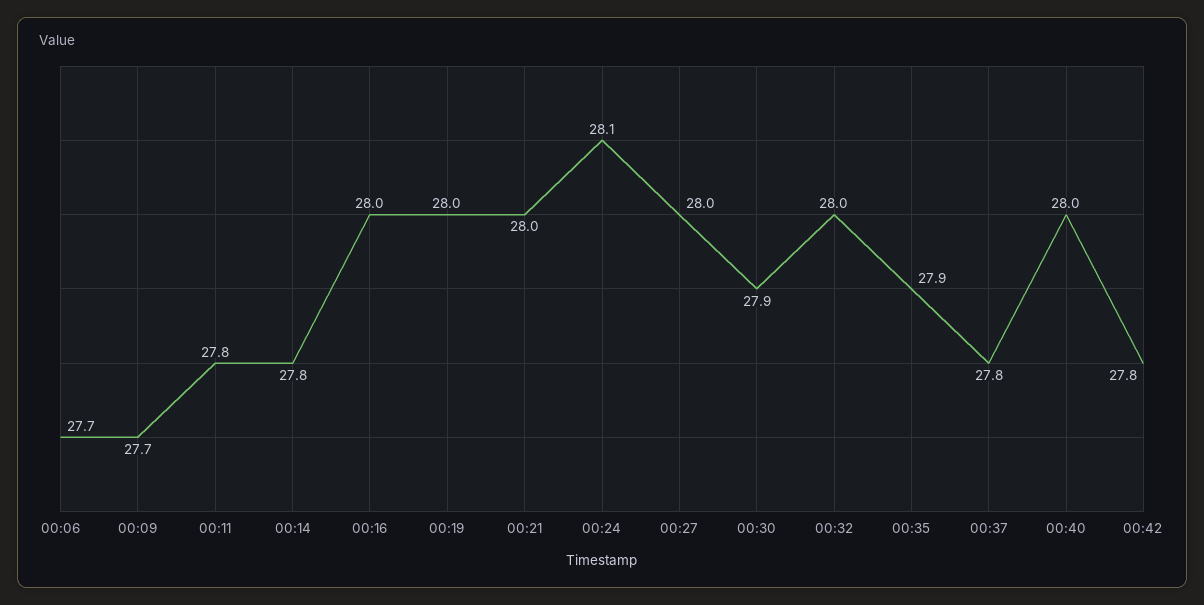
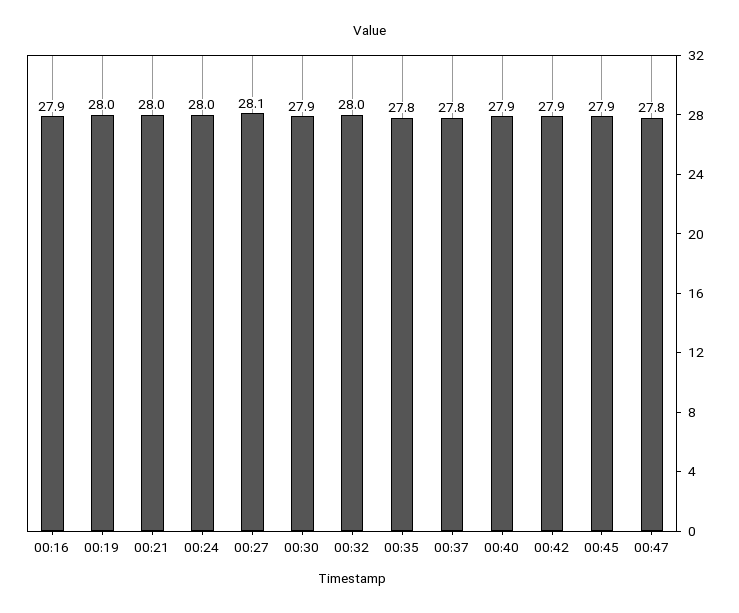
00:06: 27.7 -> none
00:09: 27.7 -> none
00:11: 27.8 -> none
00:14: 27.8 -> none
00:16: 28 -> 27.9
00:24: 28.1 -> 28
00:27: 28 -> 28.1
00:35: 27.9 -> 27.8
00:40: 28 -> 27.9
00:42: 27.8 -> 27.9
00:45: none -> 27.9
00:47: none -> 27.8

